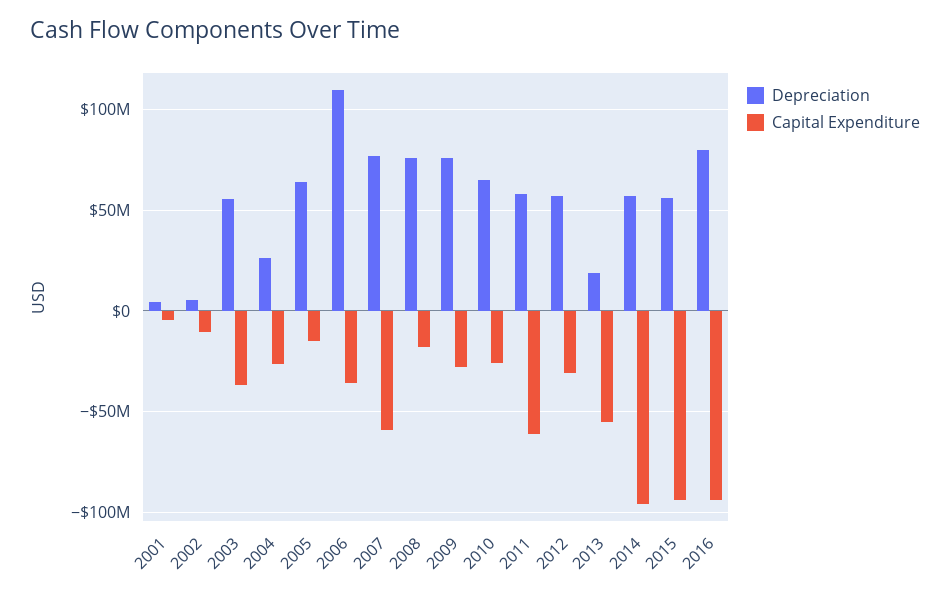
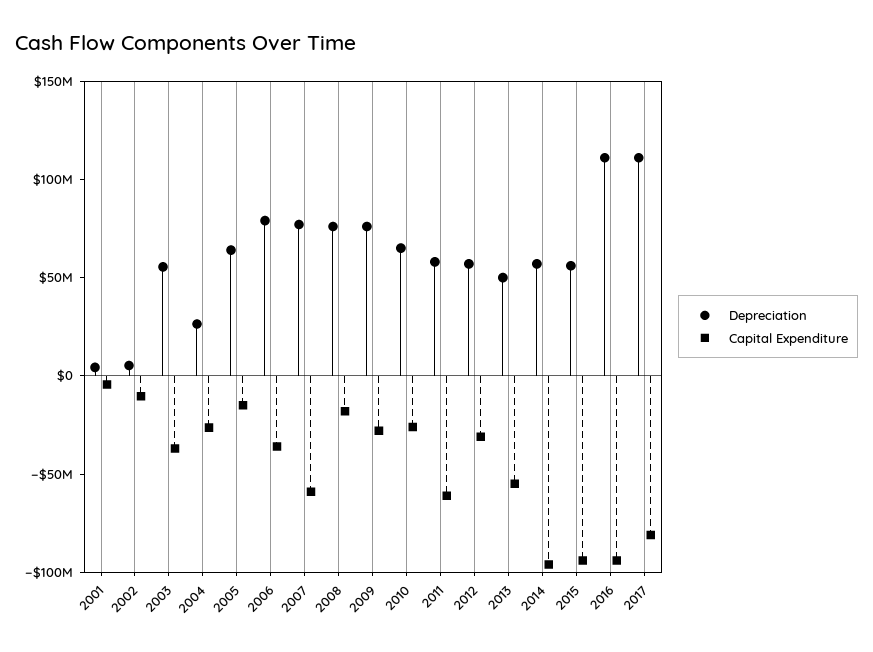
Depreciation, 2006: 110000000 -> 80000000
Depreciation, 2013: 20000000 -> 50000000
Depreciation, 2016: 80000000 -> 110000000
Depreciation, 2017: none -> 110000000
Capital Expenditure, 2017: none -> -80000000

